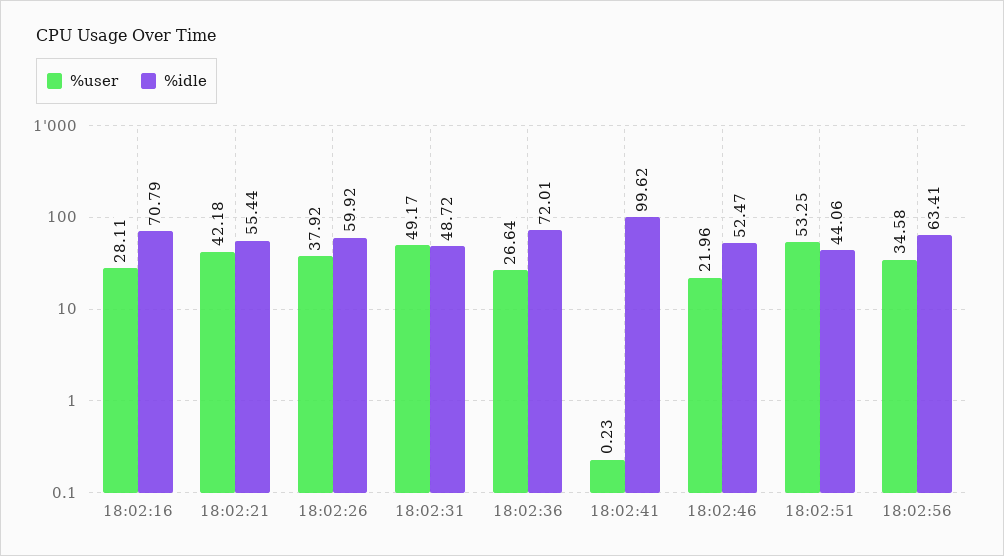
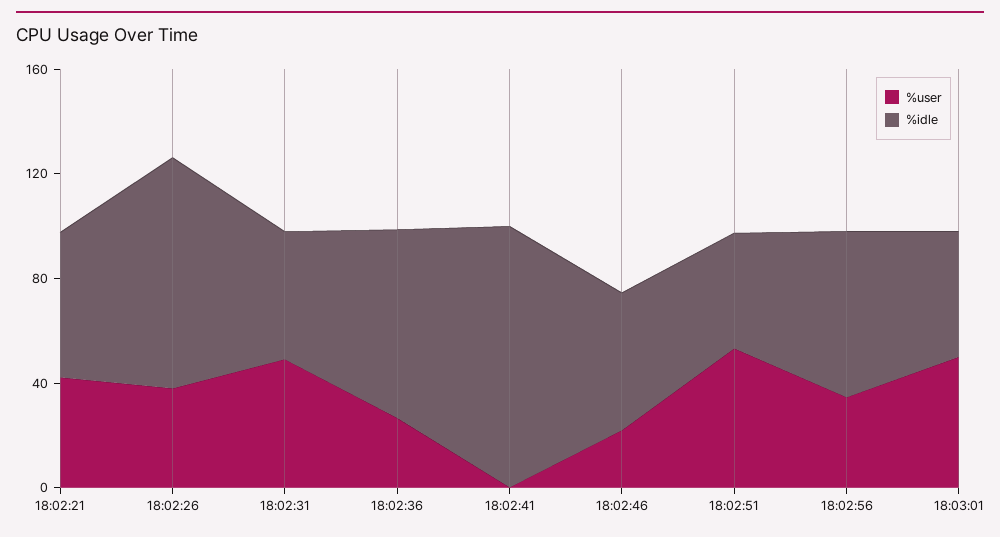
%user, 18:02:16: 28.11 -> none
%idle, 18:02:16: 70.79 -> none
%idle, 18:02:26: 59.92 -> 90
%user, 18:03:01: none -> 50
%idle, 18:03:01: none -> 50

